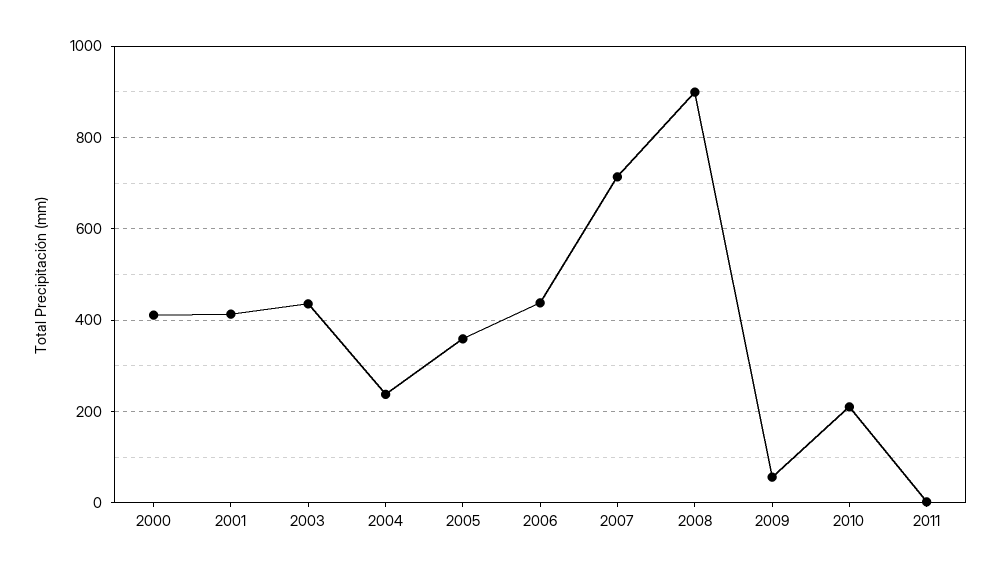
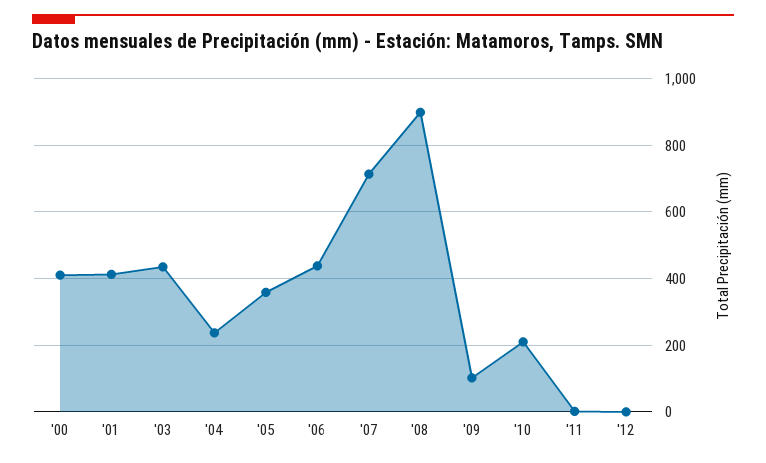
2009: 60 -> 100
'12: none -> 0

